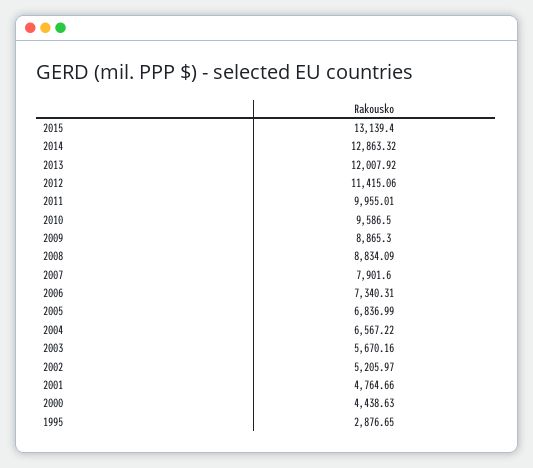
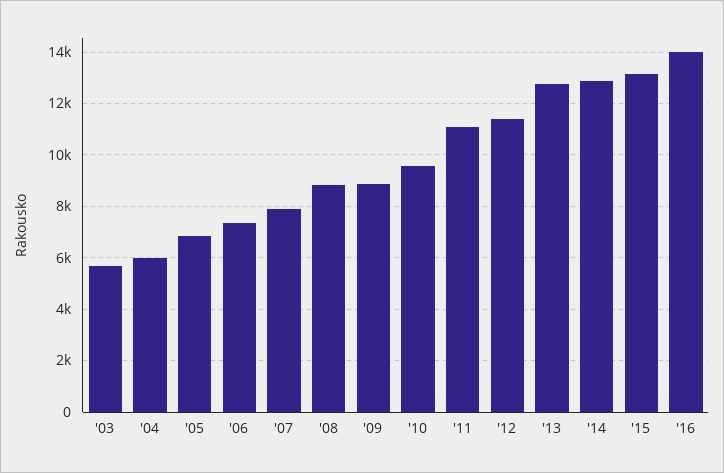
2013: 12007.92 -> 12750
2011: 9955.01 -> 11000
2004: 6567.22 -> 6000
2002: 5205.97 -> none
2001: 4764.66 -> none
2000: 4438.63 -> none
1995: 2876.65 -> none
'16: none -> 14000

